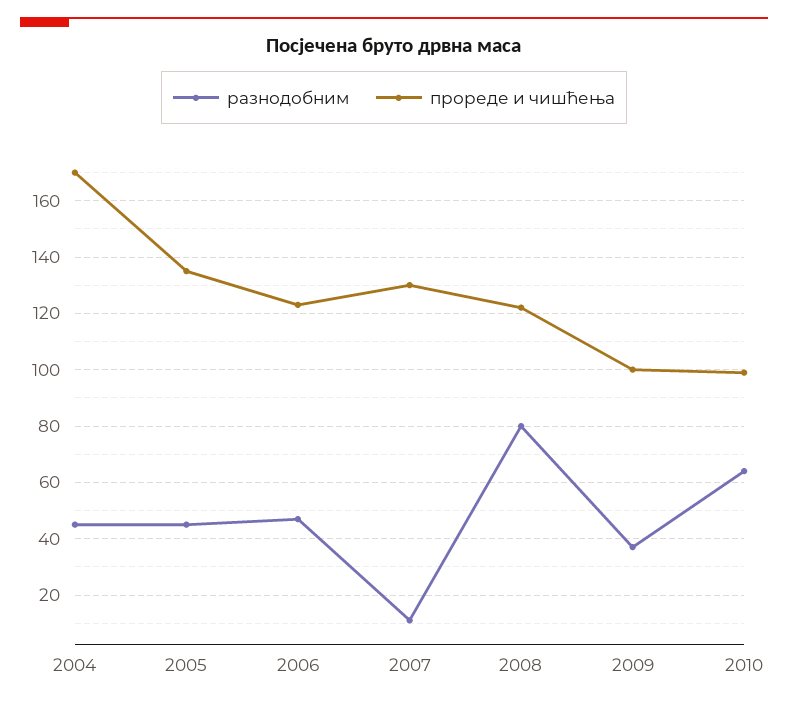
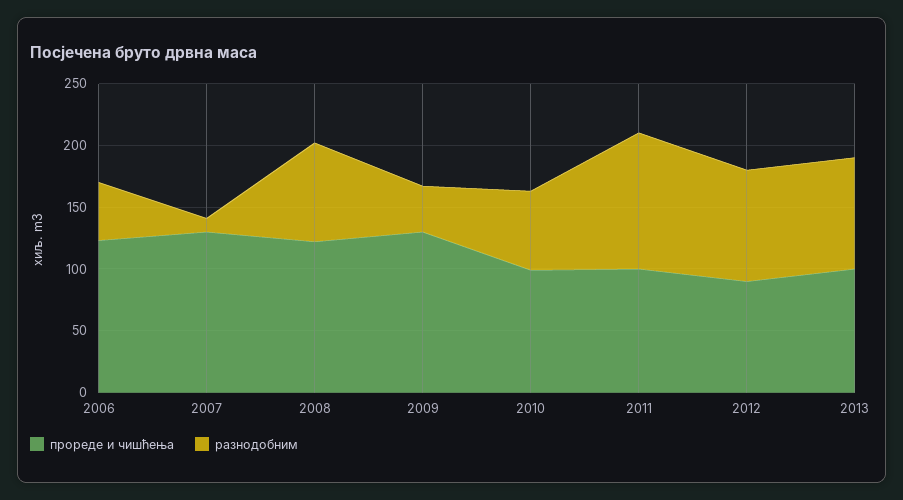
разнодобним, 2004: 45 -> none
прореде и чишћења, 2004: 170 -> none
разнодобним, 2005: 45 -> none
прореде и чишћења, 2005: 135 -> none
прореде и чишћења, 2009: 100 -> 130
прореде и чишћења, 2011: none -> 100
разнодобним, 2011: none -> 110
прореде и чишћења, 2012: none -> 90
разнодобним, 2012: none -> 90
прореде и чишћења, 2013: none -> 100
разнодобним, 2013: none -> 90

